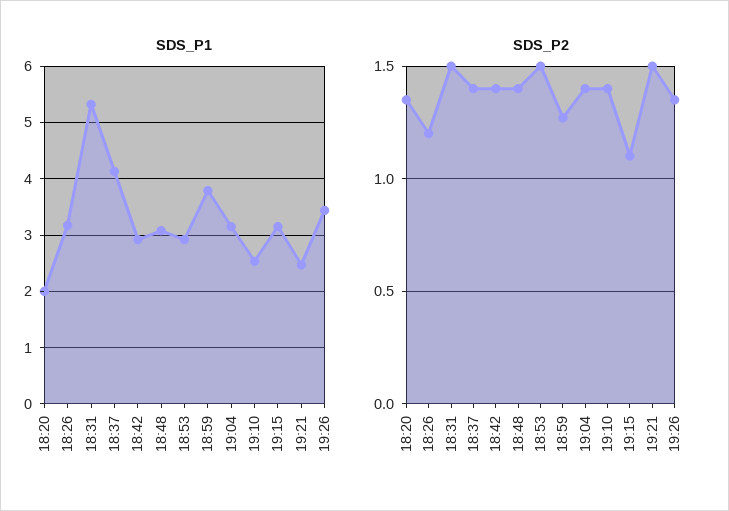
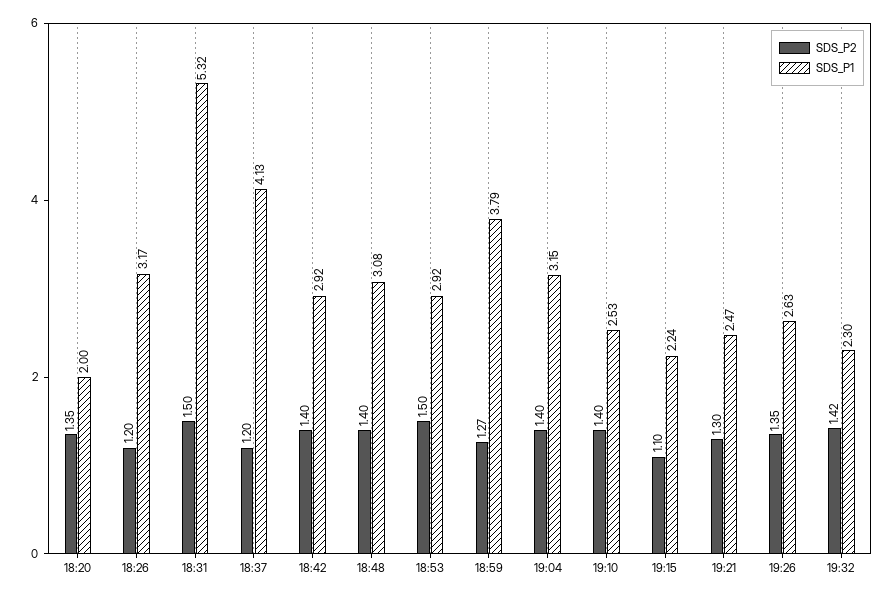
SDS_P1, 19:15: 3.2 -> 2.24
SDS_P1, 19:26: 3.4 -> 2.63
SDS_P2, 18:37: 1.4 -> 1.2
SDS_P2, 19:21: 1.5 -> 1.3
SDS_P2, 19:32: none -> 1.42
SDS_P1, 19:32: none -> 2.3

